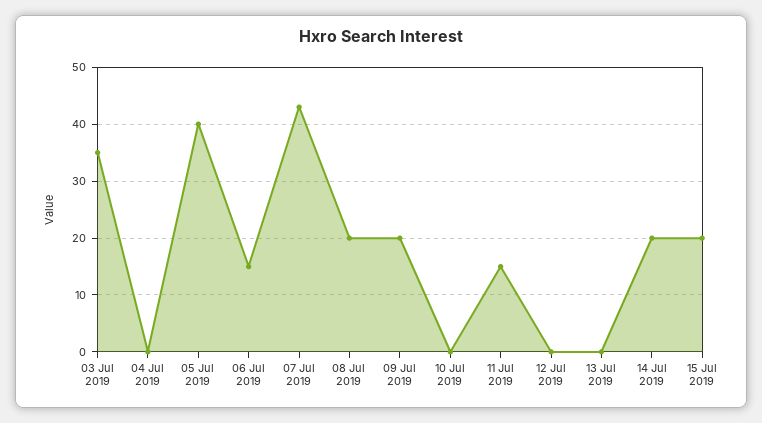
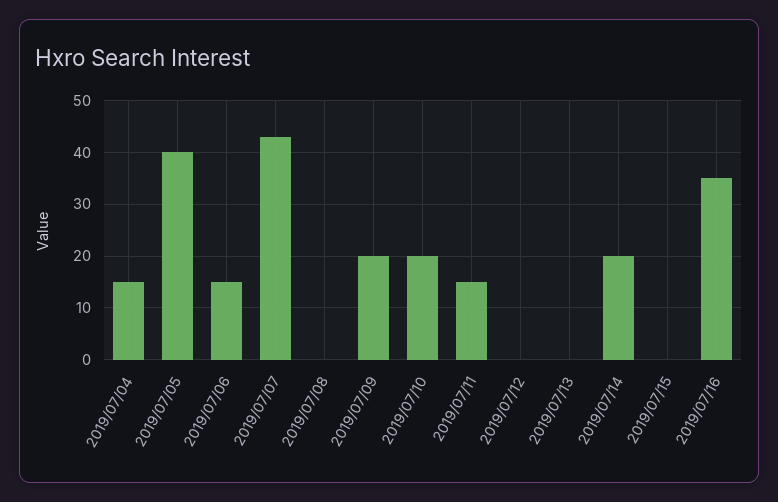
03 Jul 2019: 35 -> none
04 Jul 2019: 0 -> 15
08 Jul 2019: 20 -> 0
10 Jul 2019: 0 -> 20
15 Jul 2019: 20 -> 0
2019/07/16: none -> 35

